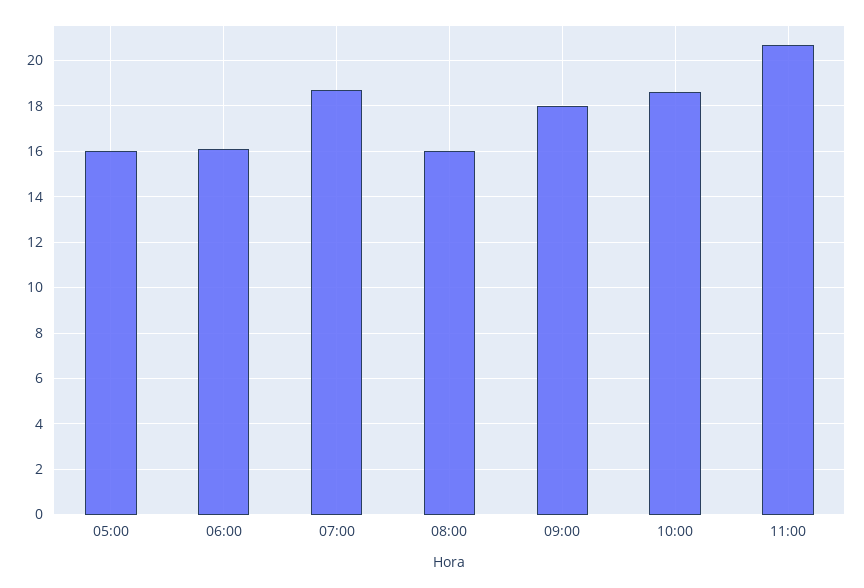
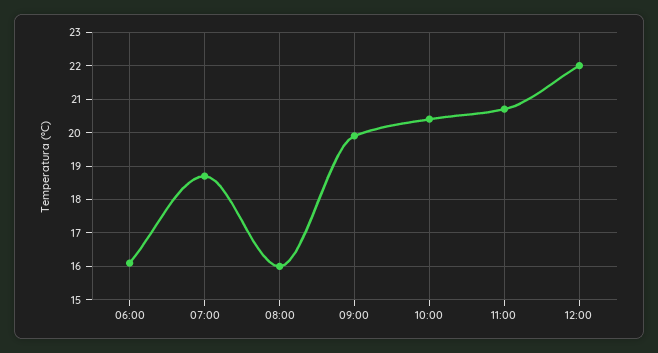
05:00: 16 -> none
09:00: 18 -> 20
10:00: 18.5 -> 20.5
12:00: none -> 22

